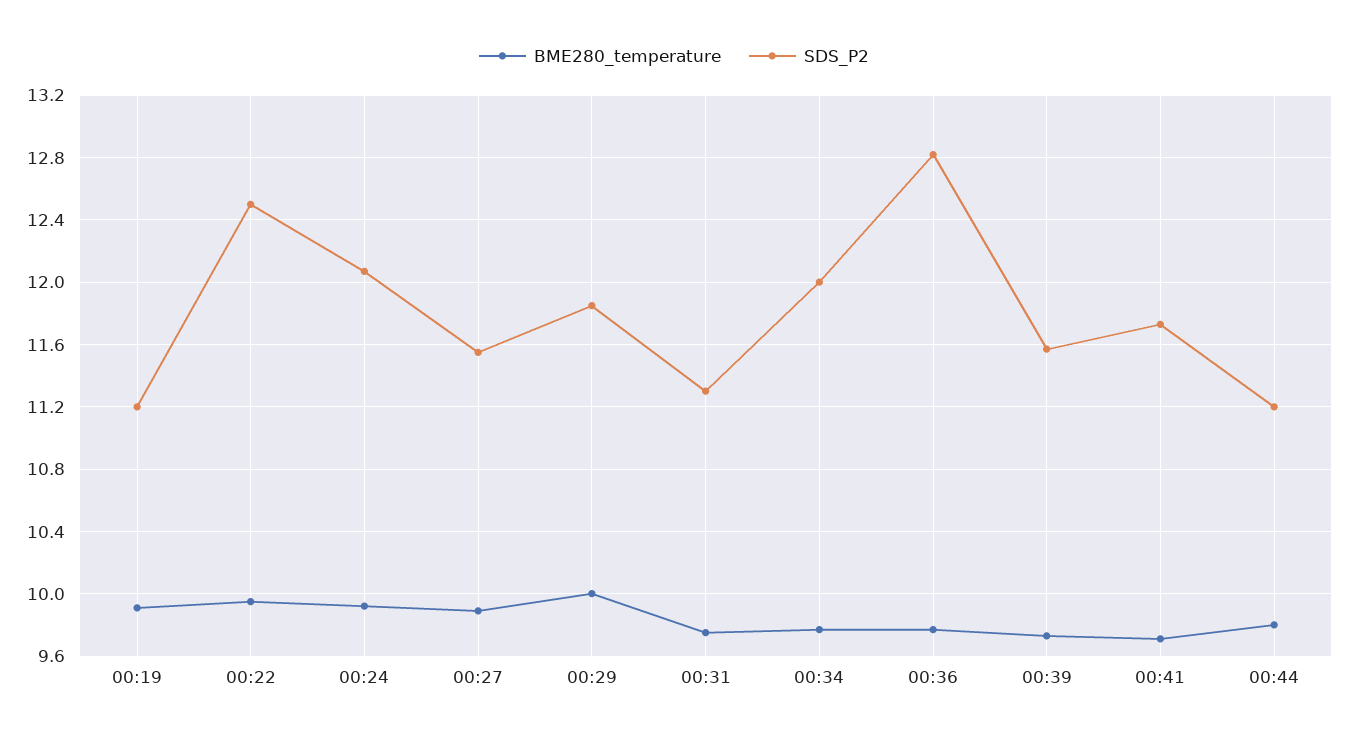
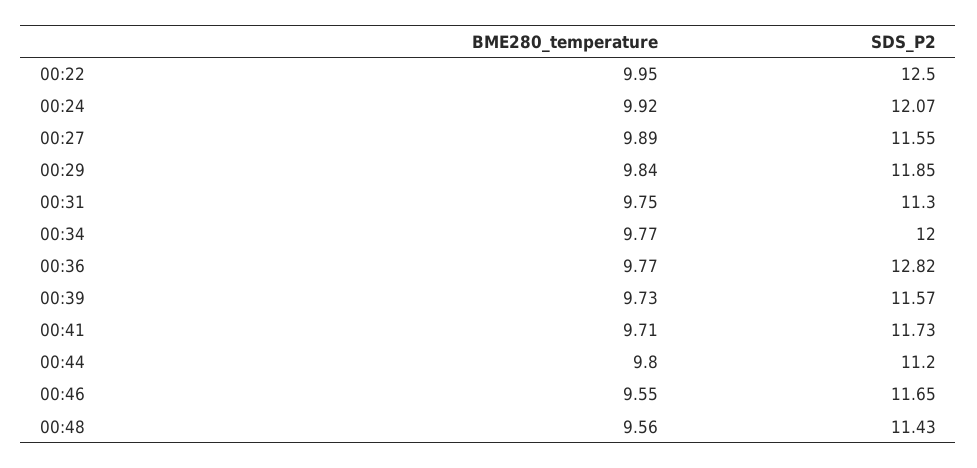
BME280_temperature, 00:19: 9.9 -> none
SDS_P2, 00:19: 11.2 -> none
BME280_temperature, 00:29: 10 -> 9.84
BME280_temperature, 00:46: none -> 9.55
SDS_P2, 00:46: none -> 11.65
BME280_temperature, 00:48: none -> 9.56
SDS_P2, 00:48: none -> 11.43

